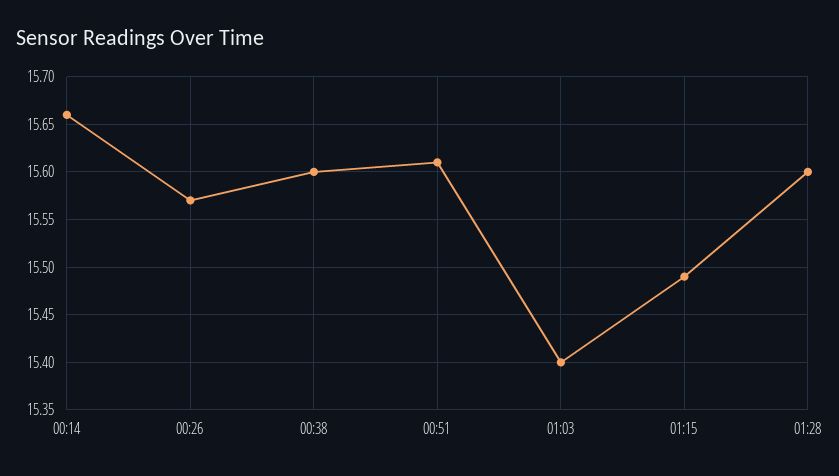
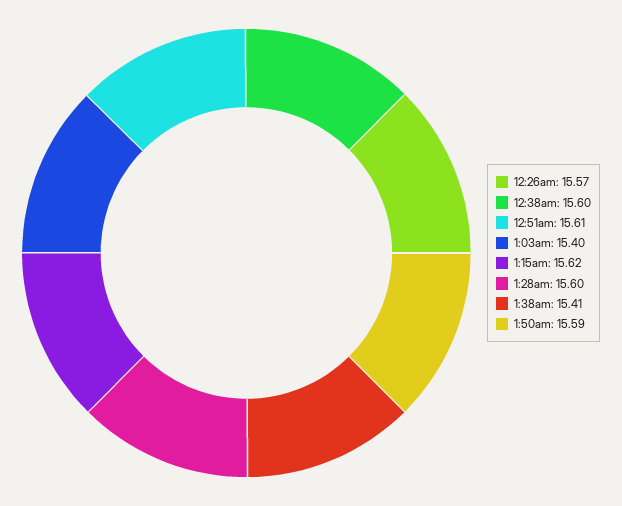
00:14: 15.66 -> none
01:15: 15.49 -> 15.62
1:38am: none -> 15.41
1:50am: none -> 15.59

